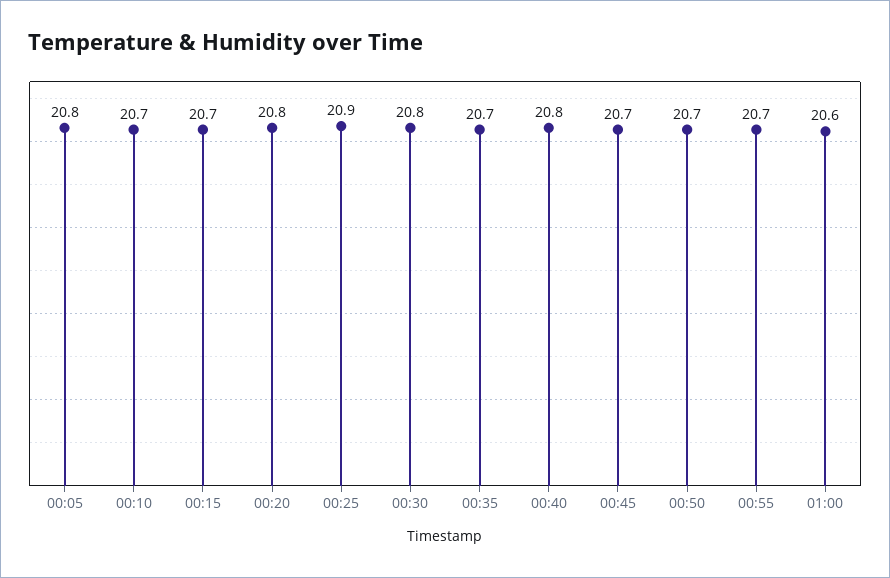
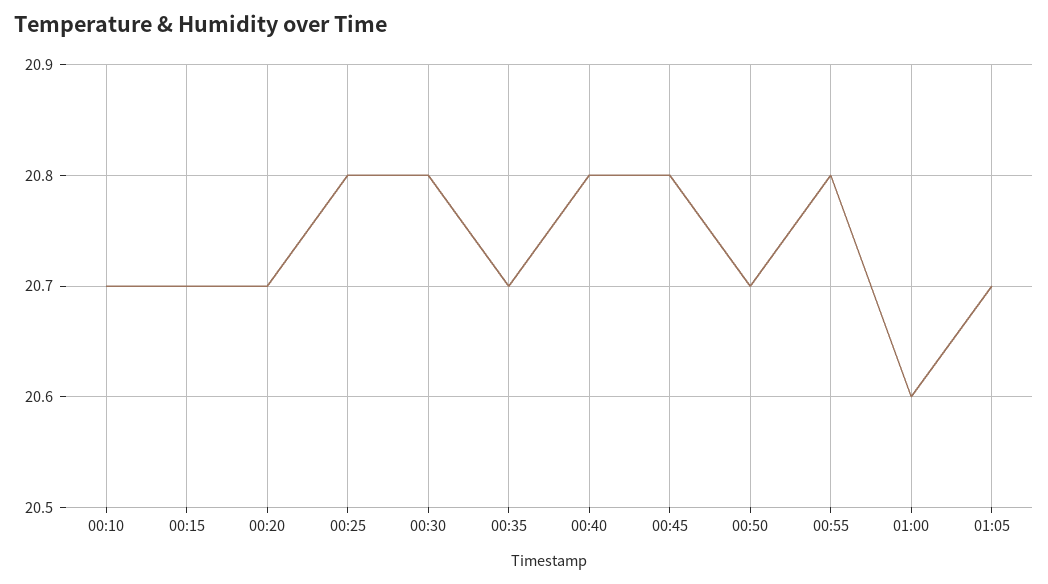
00:05: 20.8 -> none
00:20: 20.8 -> 20.7
00:25: 20.9 -> 20.8
00:45: 20.7 -> 20.8
00:55: 20.7 -> 20.8
01:05: none -> 20.7

